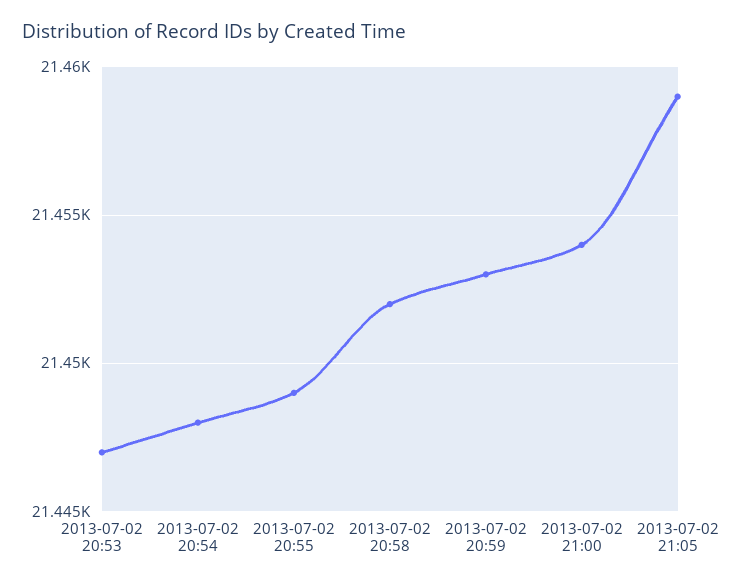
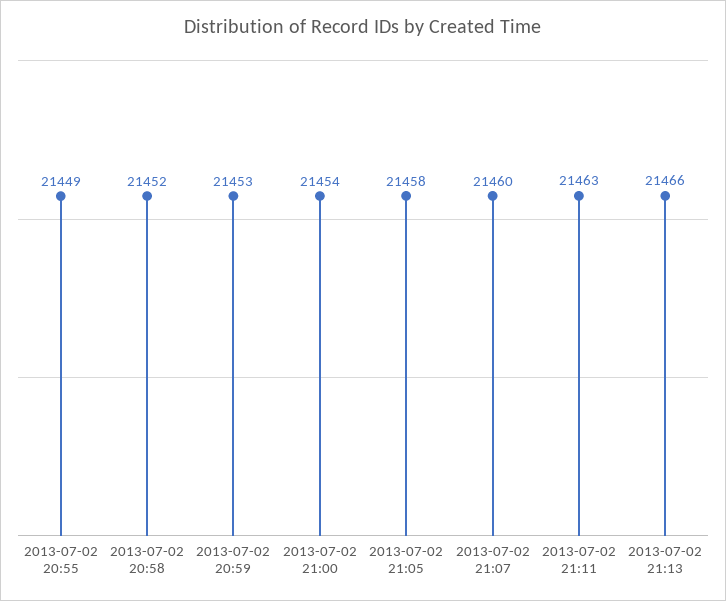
2013-07-02 20:53: 21447 -> none
2013-07-02 20:54: 21448 -> none
2013-07-02 21:05: 21459 -> 21458
2013-07-02 21:07: none -> 21460
2013-07-02 21:11: none -> 21463
2013-07-02 21:13: none -> 21466

